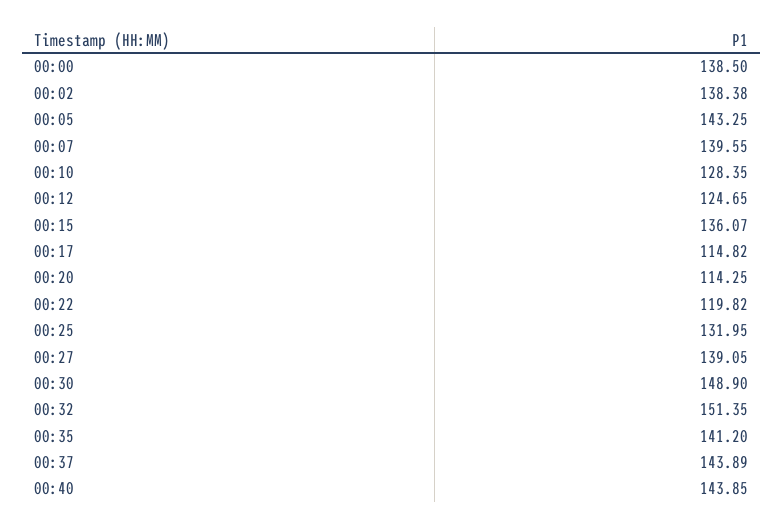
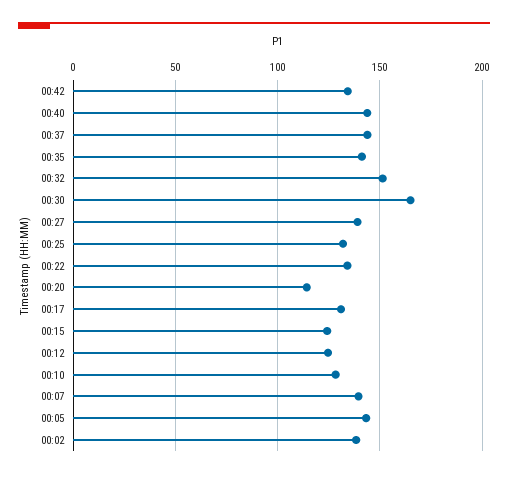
00:00: 138.5 -> none
00:15: 136.07 -> 125
00:17: 114.82 -> 130
00:22: 119.82 -> 135
00:30: 148.9 -> 165
00:42: none -> 135

